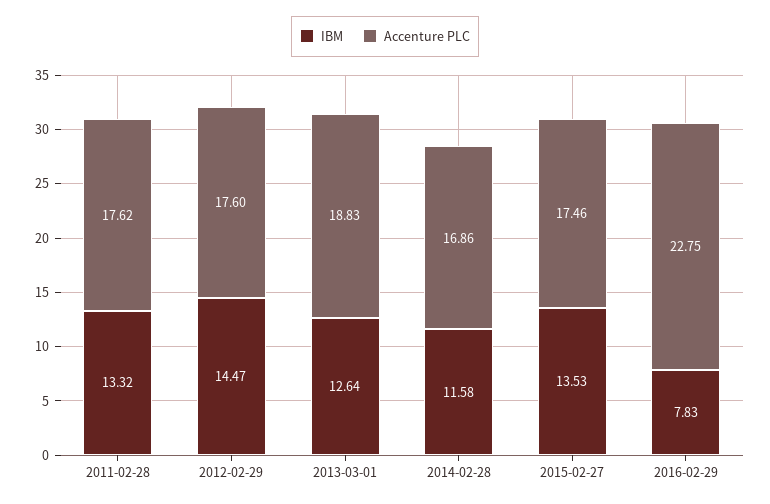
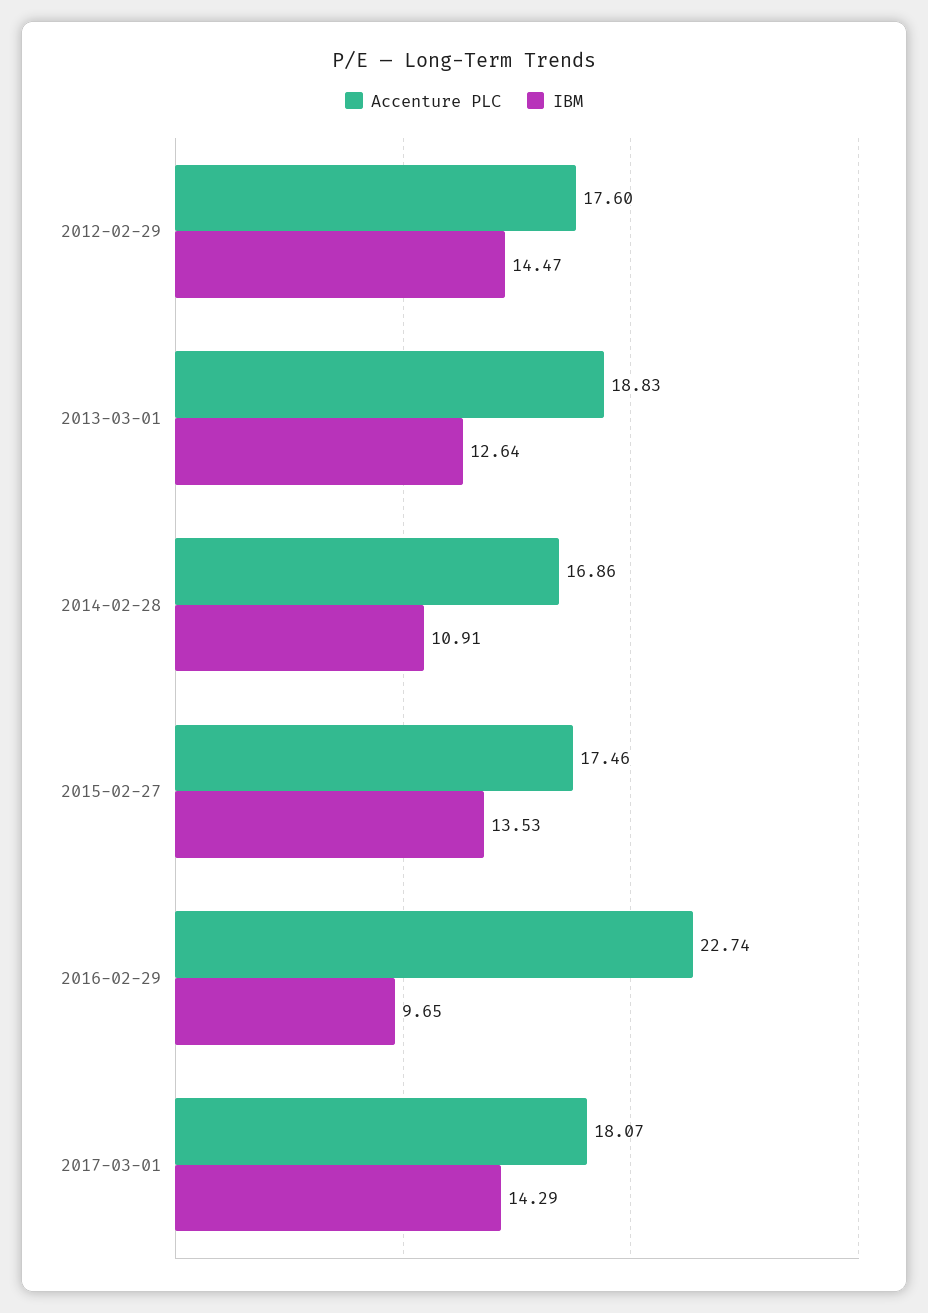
IBM, 2011-02-28: 13.32 -> none
Accenture PLC, 2011-02-28: 17.62 -> none
IBM, 2014-02-28: 11.58 -> 10.91
IBM, 2016-02-29: 7.83 -> 9.65
Accenture PLC, 2016-02-29: 22.75 -> 22.74
Accenture PLC, 2017-03-01: none -> 18.07
IBM, 2017-03-01: none -> 14.29

